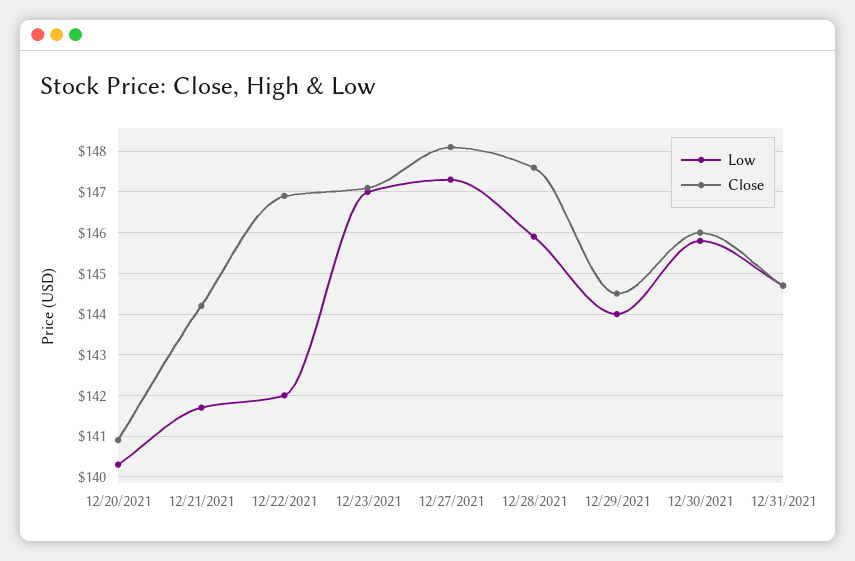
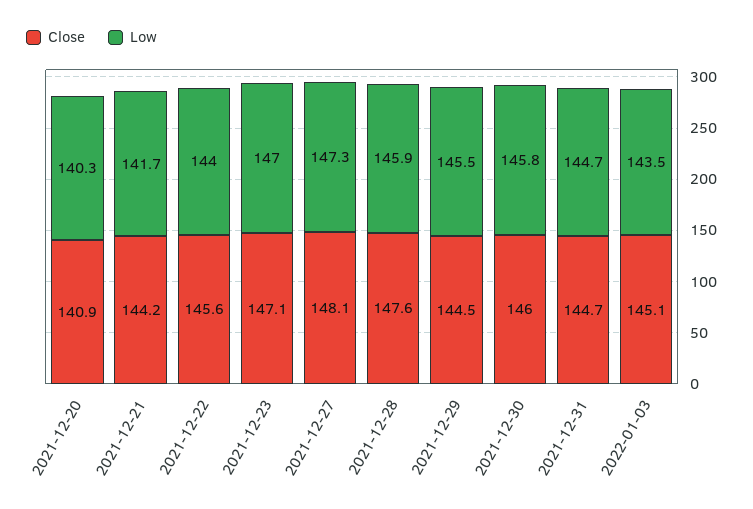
Low, 12/22/2021: 142 -> 144
Close, 12/22/2021: 147 -> 145.6
Low, 12/29/2021: 144 -> 145.5
Close, 2022-01-03: none -> 145.1
Low, 2022-01-03: none -> 143.5

